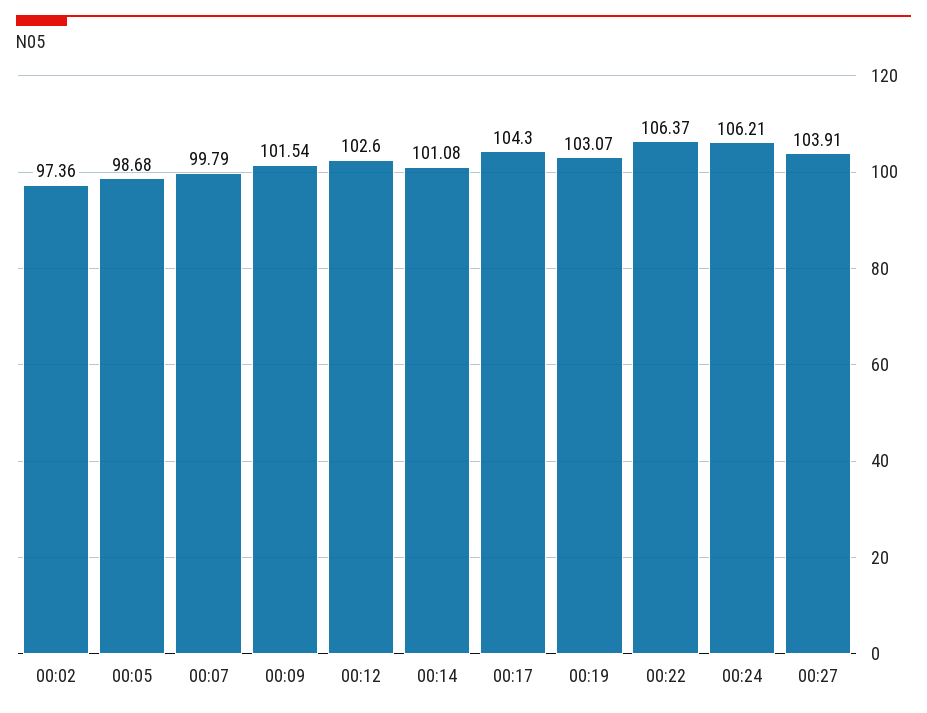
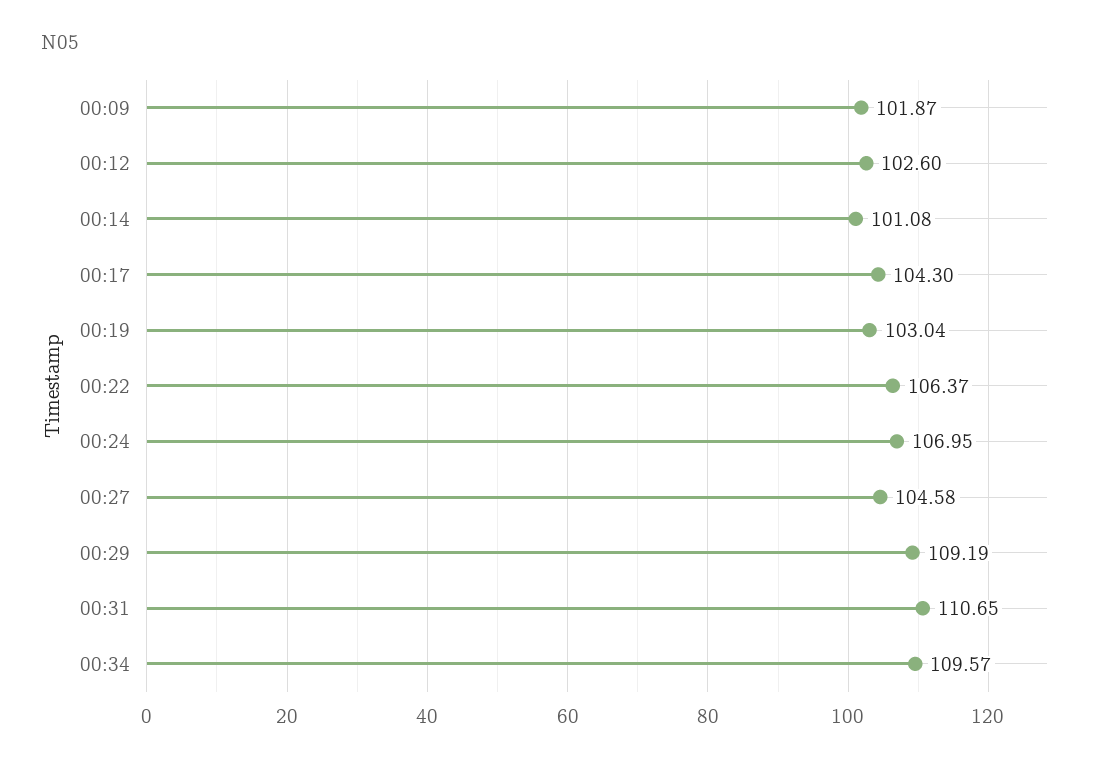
00:02: 97.36 -> none
00:05: 98.68 -> none
00:07: 99.79 -> none
00:09: 101.54 -> 101.87
00:19: 103.07 -> 103.04
00:24: 106.21 -> 106.95
00:27: 103.91 -> 104.58
00:29: none -> 109.19
00:31: none -> 110.65
00:34: none -> 109.57

